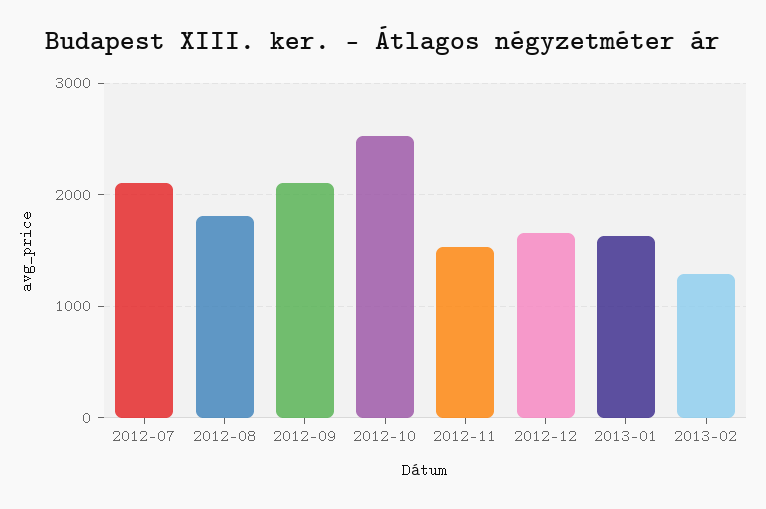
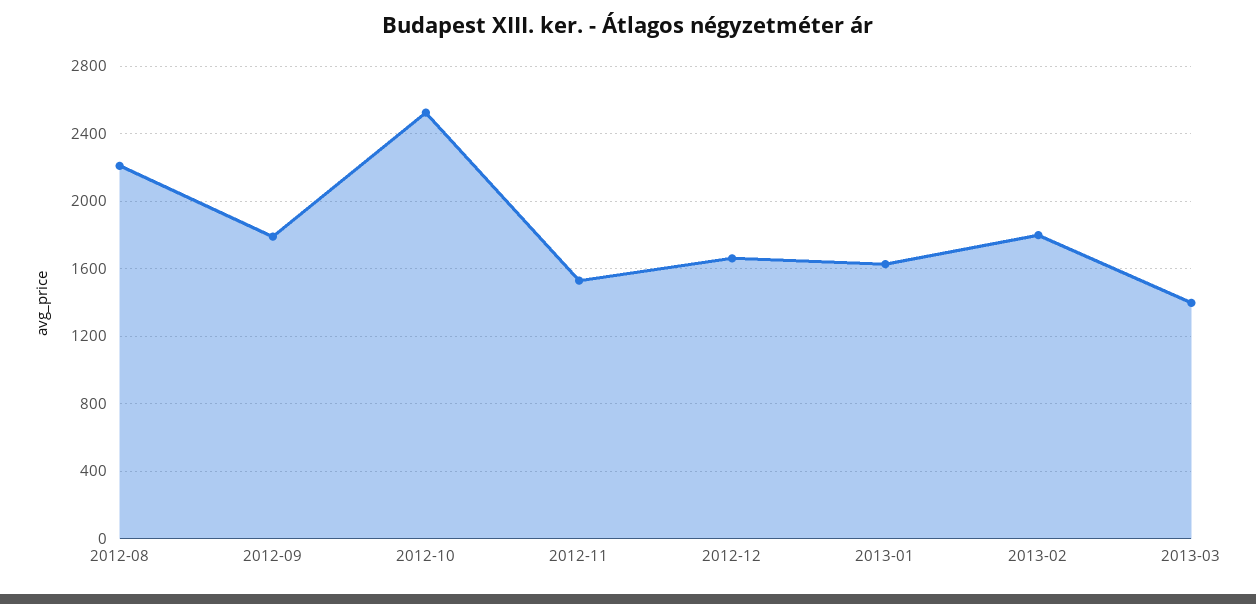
2012-07: 2100 -> none
2012-08: 1800 -> 2200
2012-09: 2100 -> 1800
2013-02: 1300 -> 1800
2013-03: none -> 1400

